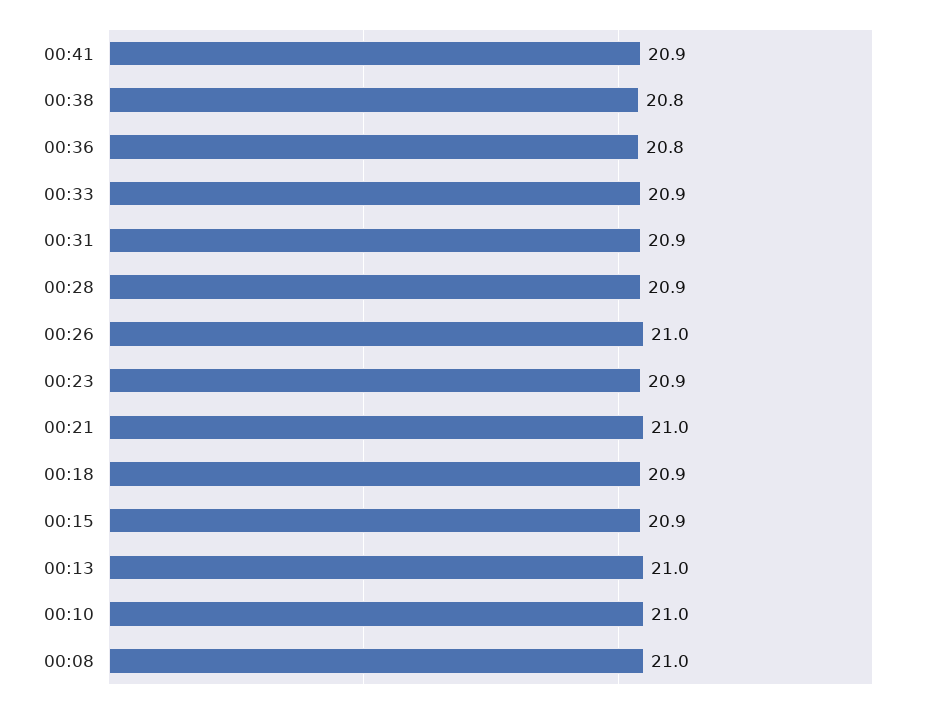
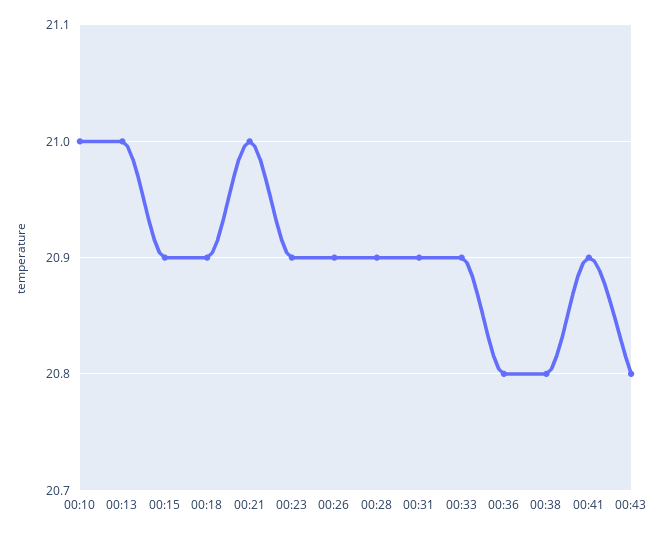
00:26: 21 -> 20.9
00:08: 21 -> none
00:43: none -> 20.8

